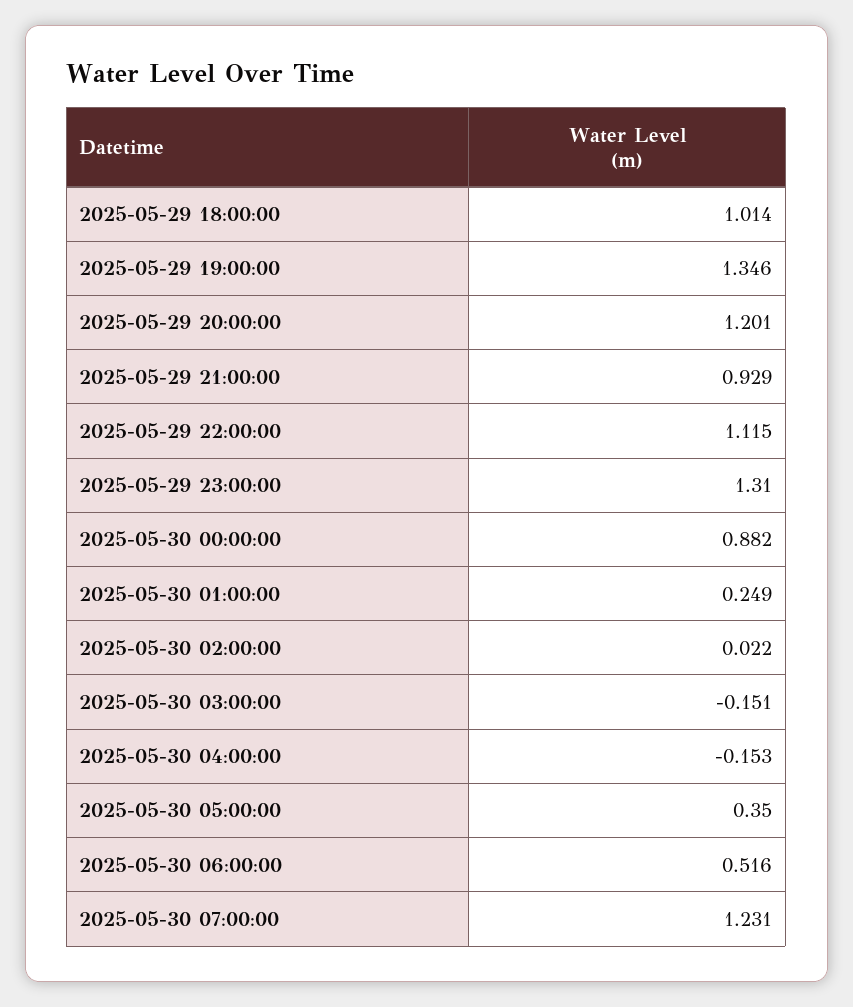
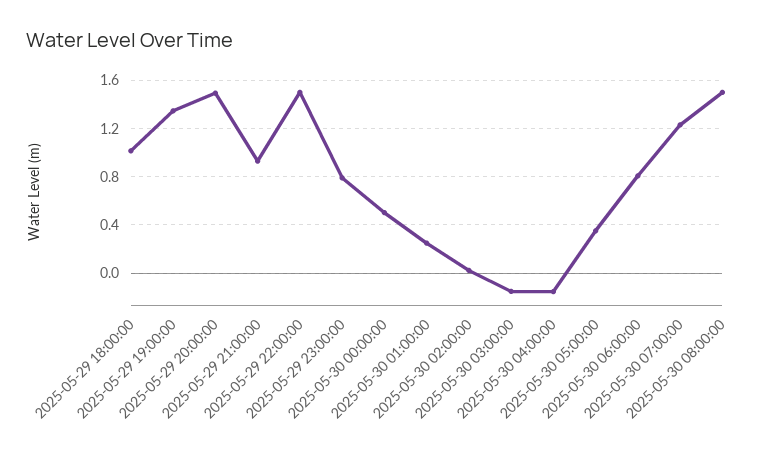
2025-05-29 20:00:00: 1.201 -> 1.5
2025-05-29 22:00:00: 1.115 -> 1.5
2025-05-29 23:00:00: 1.31 -> 0.8
2025-05-30 00:00:00: 0.882 -> 0.5
2025-05-30 06:00:00: 0.516 -> 0.8
2025-05-30 08:00:00: none -> 1.5

